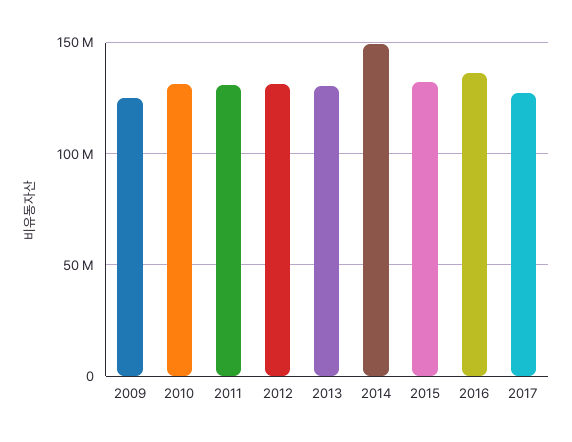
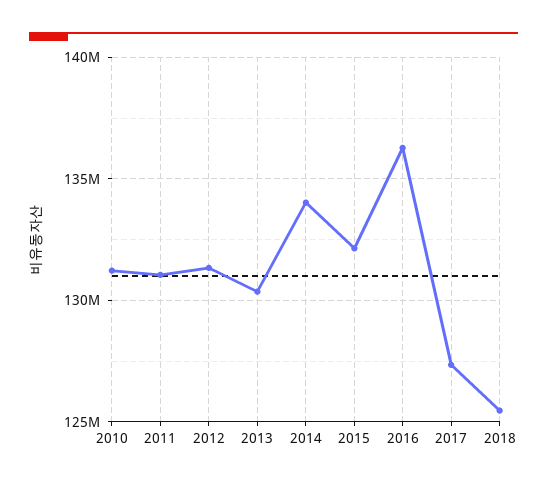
2009: 125000000 -> none
2014: 150000000 -> 134000000
2018: none -> 125500000

